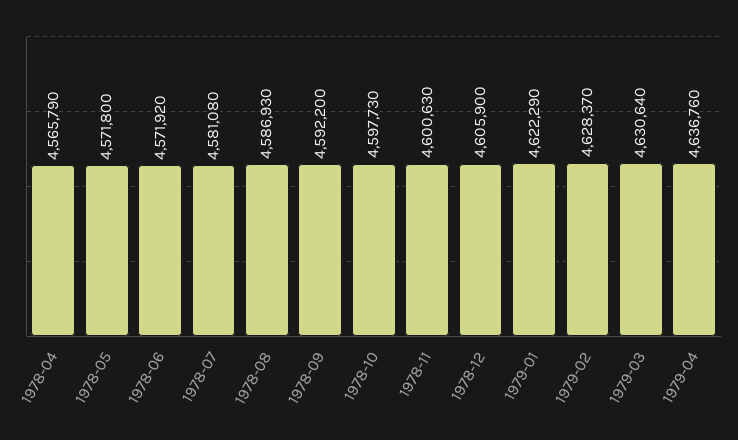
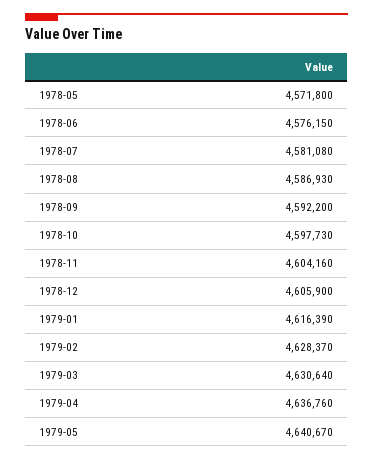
1978-04: 4565790 -> none
1978-06: 4571920 -> 4576150
1978-11: 4600630 -> 4604160
1979-01: 4622290 -> 4616390
1979-05: none -> 4640670

